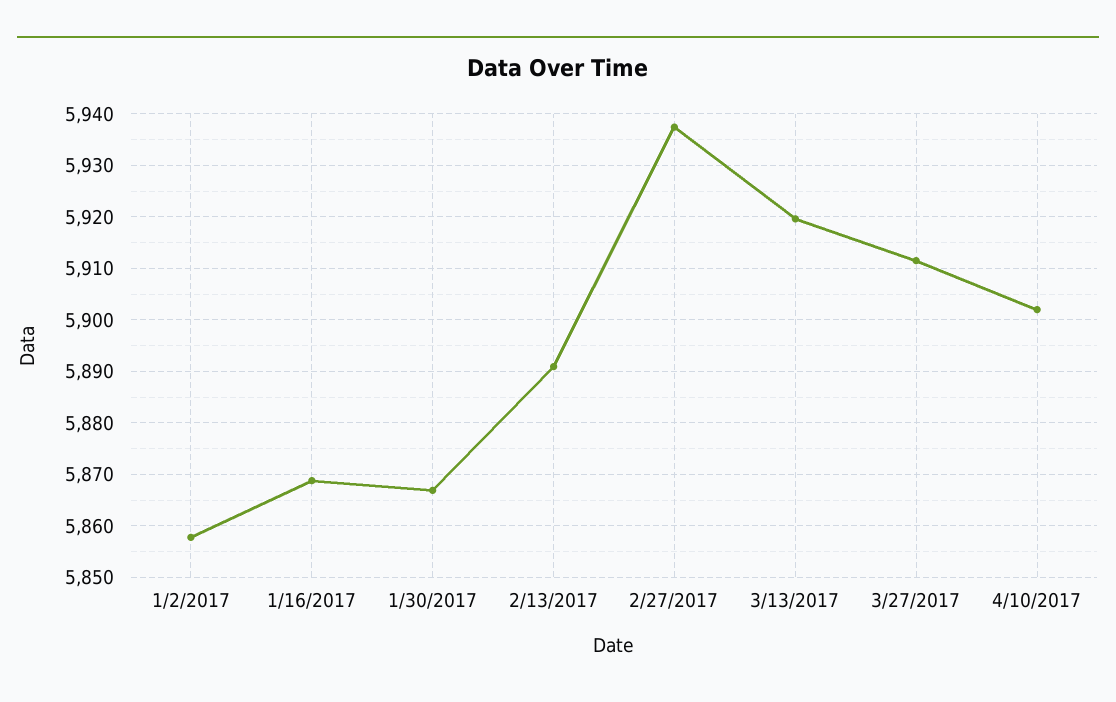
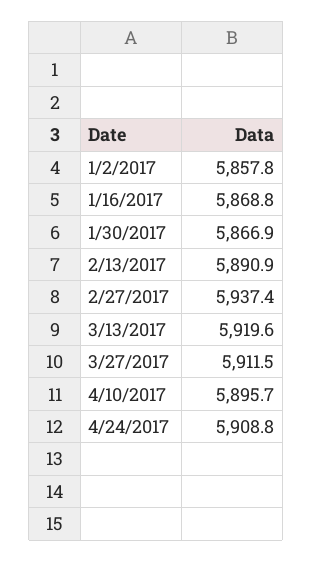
4/10/2017: 5902 -> 5895.7
4/24/2017: none -> 5908.8

